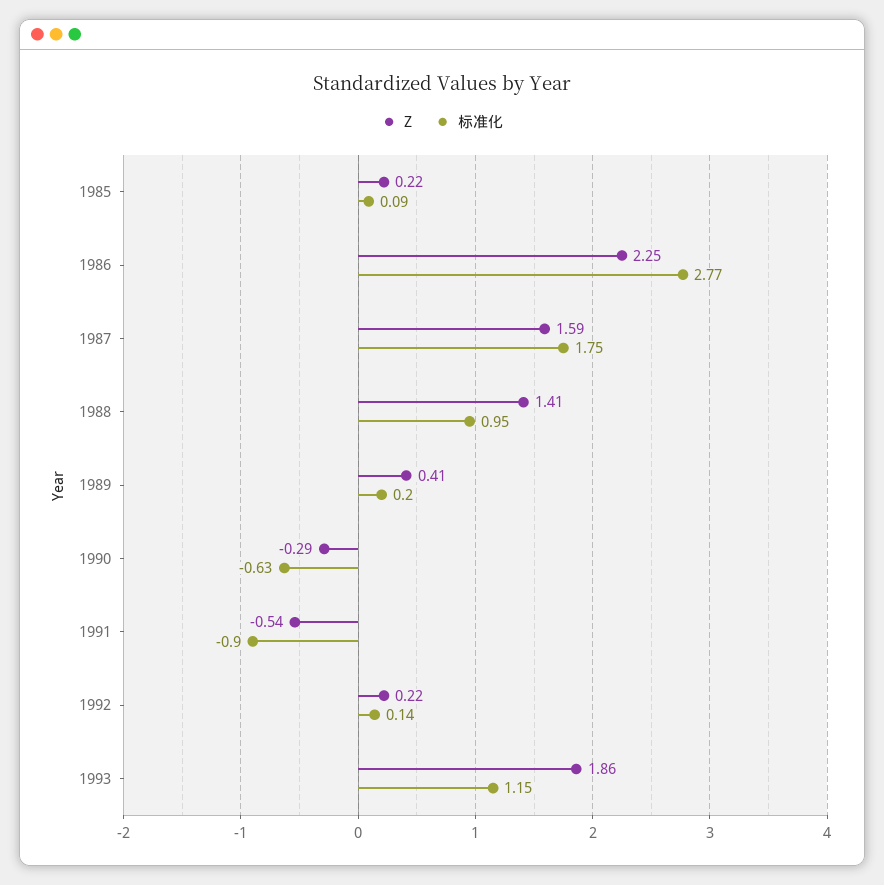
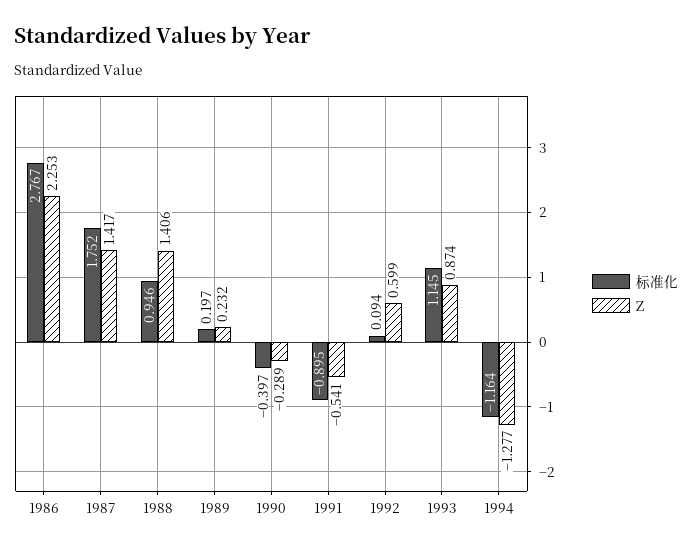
Z, 1985: 0.22 -> none
标准化, 1985: 0.09 -> none
Z, 1987: 1.59 -> 1.417
Z, 1989: 0.41 -> 0.232
标准化, 1990: -0.63 -> -0.397
Z, 1992: 0.22 -> 0.599
标准化, 1992: 0.14 -> 0.094
Z, 1993: 1.86 -> 0.874
标准化, 1994: none -> -1.164
Z, 1994: none -> -1.277

